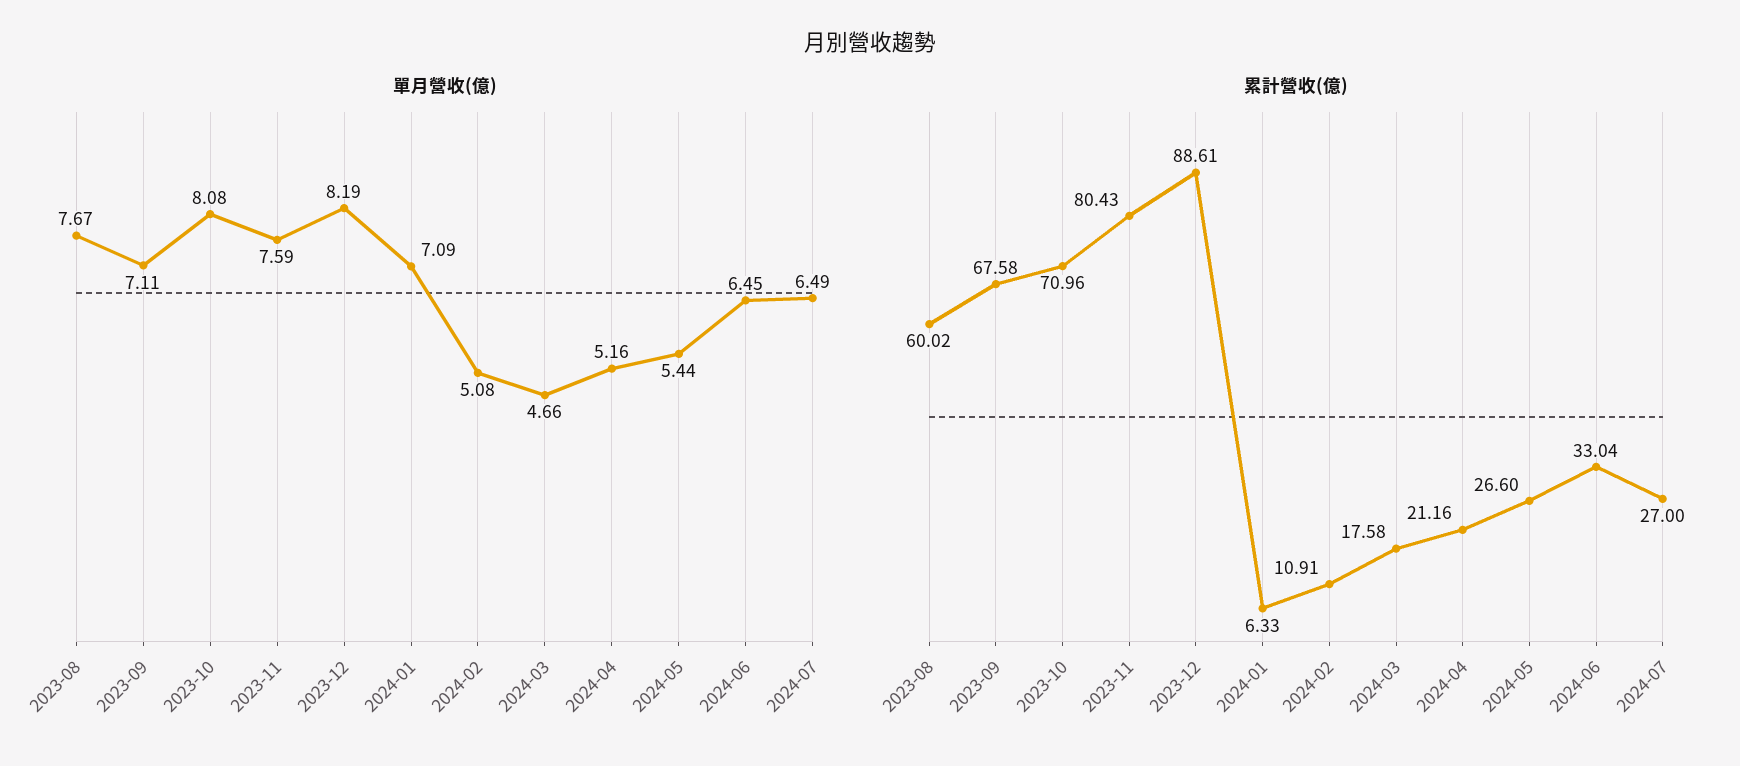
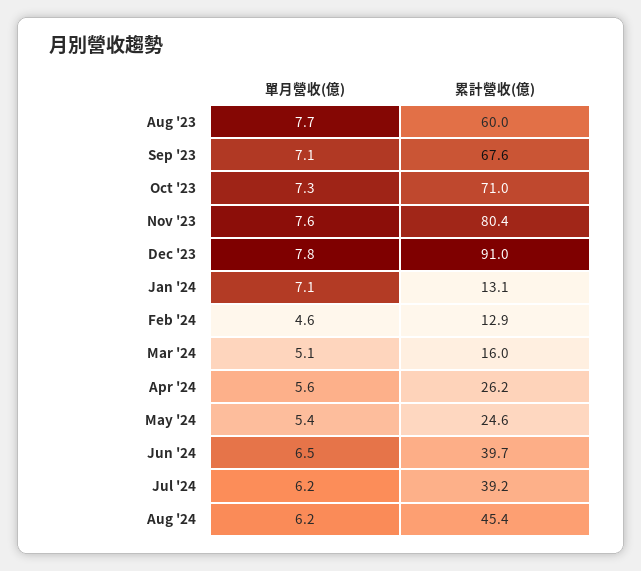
單月營收(億), 2023-10: 8.08 -> 7.3
單月營收(億), 2023-12: 8.19 -> 7.8
單月營收(億), 2024-02: 5.08 -> 4.6
單月營收(億), 2024-03: 4.66 -> 5.1
單月營收(億), 2024-04: 5.16 -> 5.6
單月營收(億), 2024-07: 6.49 -> 6.2
累計營收(億), 2023-12: 88.61 -> 91
累計營收(億), 2024-01: 6.33 -> 13.1
累計營收(億), 2024-02: 10.91 -> 12.9
累計營收(億), 2024-03: 17.58 -> 16
累計營收(億), 2024-04: 21.16 -> 26.2
累計營收(億), 2024-05: 26.6 -> 24.6
累計營收(億), 2024-06: 33.04 -> 39.7
累計營收(億), 2024-07: 27 -> 39.2
單月營收(億), Aug '24: none -> 6.2
累計營收(億), Aug '24: none -> 45.4

